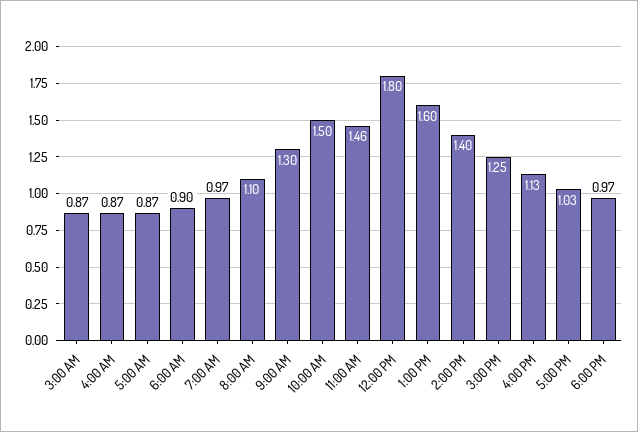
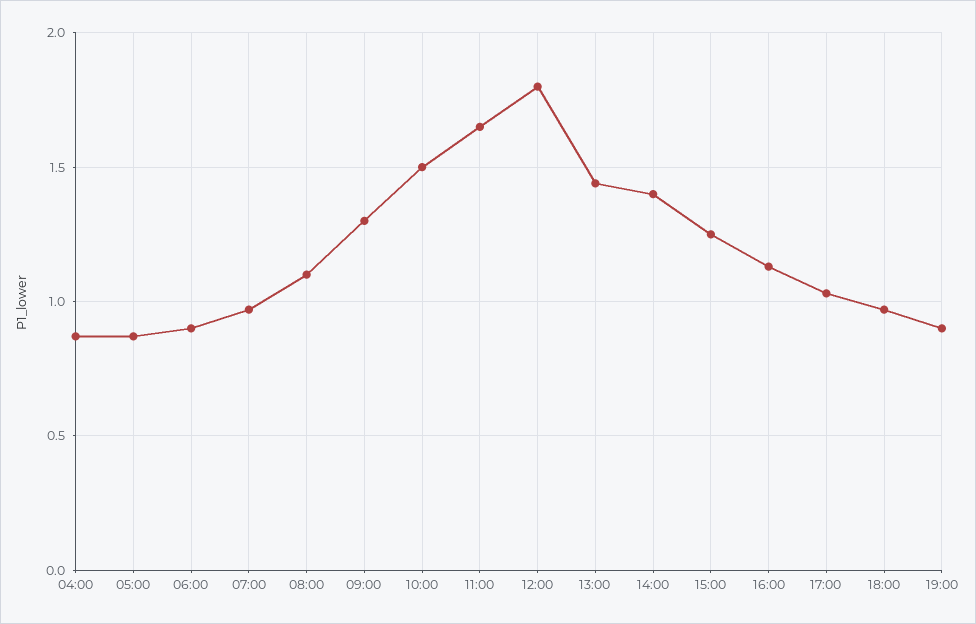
3:00 AM: 0.87 -> none
11:00 AM: 1.46 -> 1.65
1:00 PM: 1.6 -> 1.45
19:00: none -> 0.9

